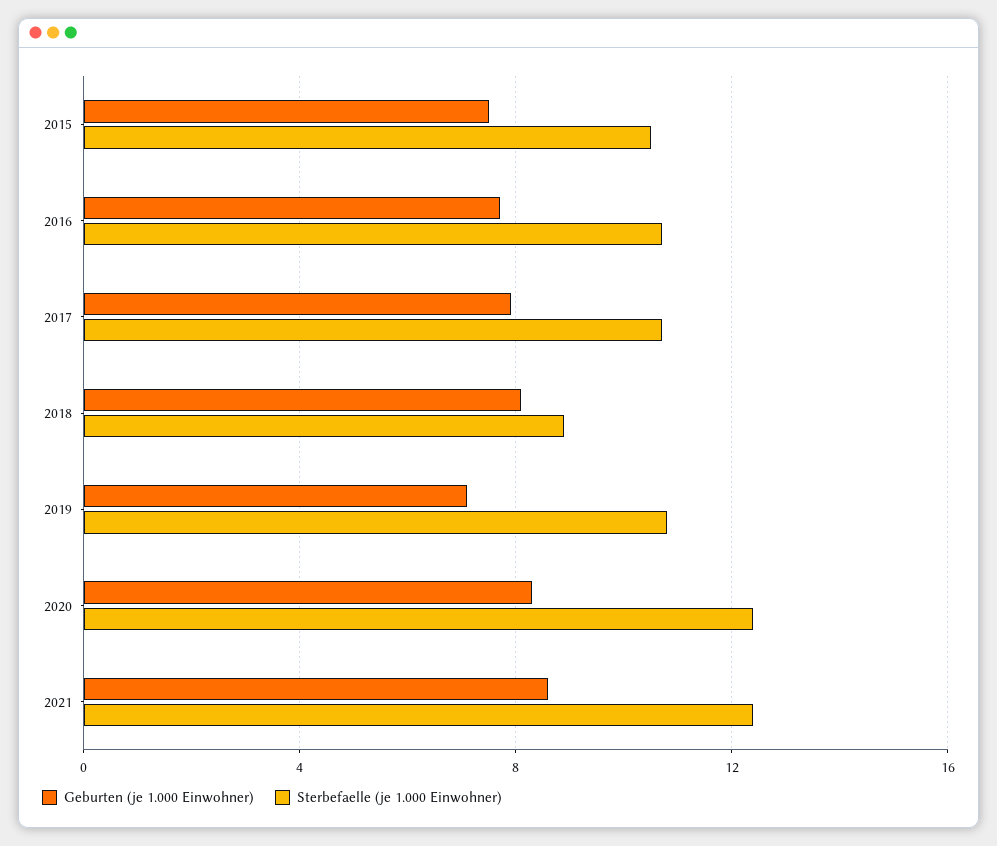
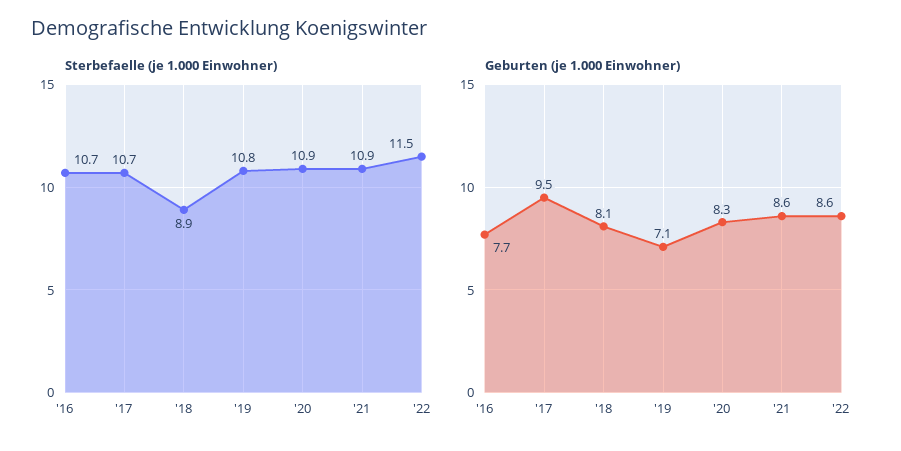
Geburten (je 1.000 Einwohner), 2015: 7.5 -> none
Sterbefaelle (je 1.000 Einwohner), 2015: 10.5 -> none
Geburten (je 1.000 Einwohner), 2017: 8 -> 9.5
Sterbefaelle (je 1.000 Einwohner), 2020: 12.5 -> 10.9
Sterbefaelle (je 1.000 Einwohner), 2021: 12.5 -> 10.9
Sterbefaelle (je 1.000 Einwohner), '22: none -> 11.5
Geburten (je 1.000 Einwohner), '22: none -> 8.6

